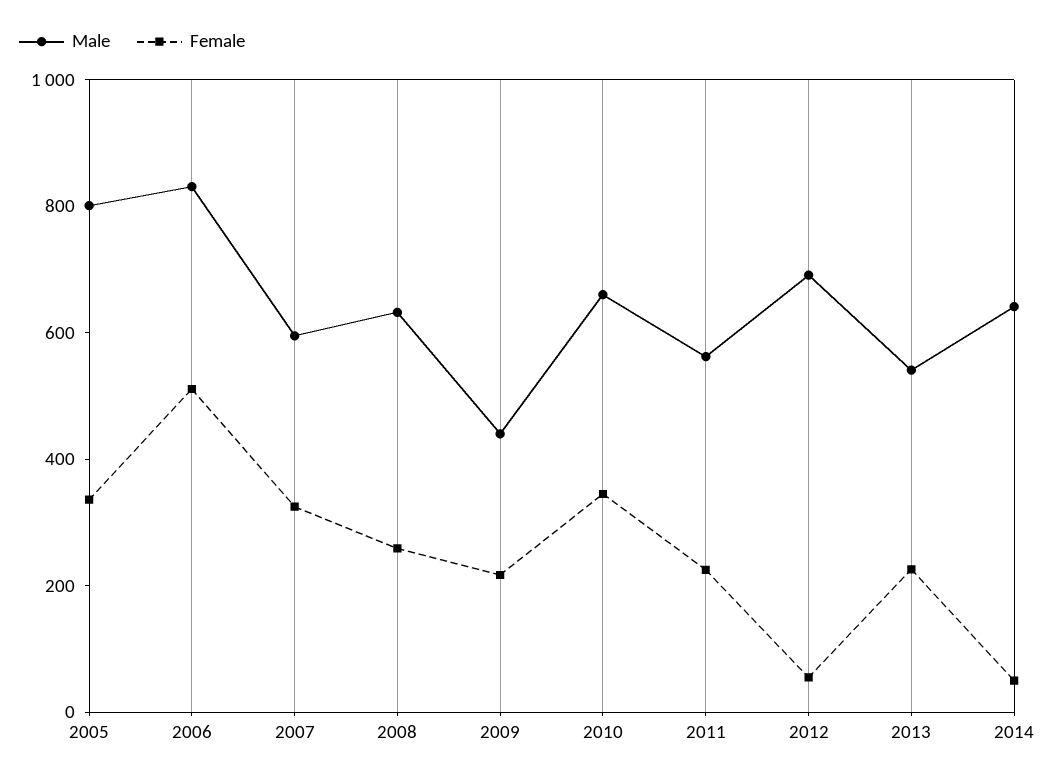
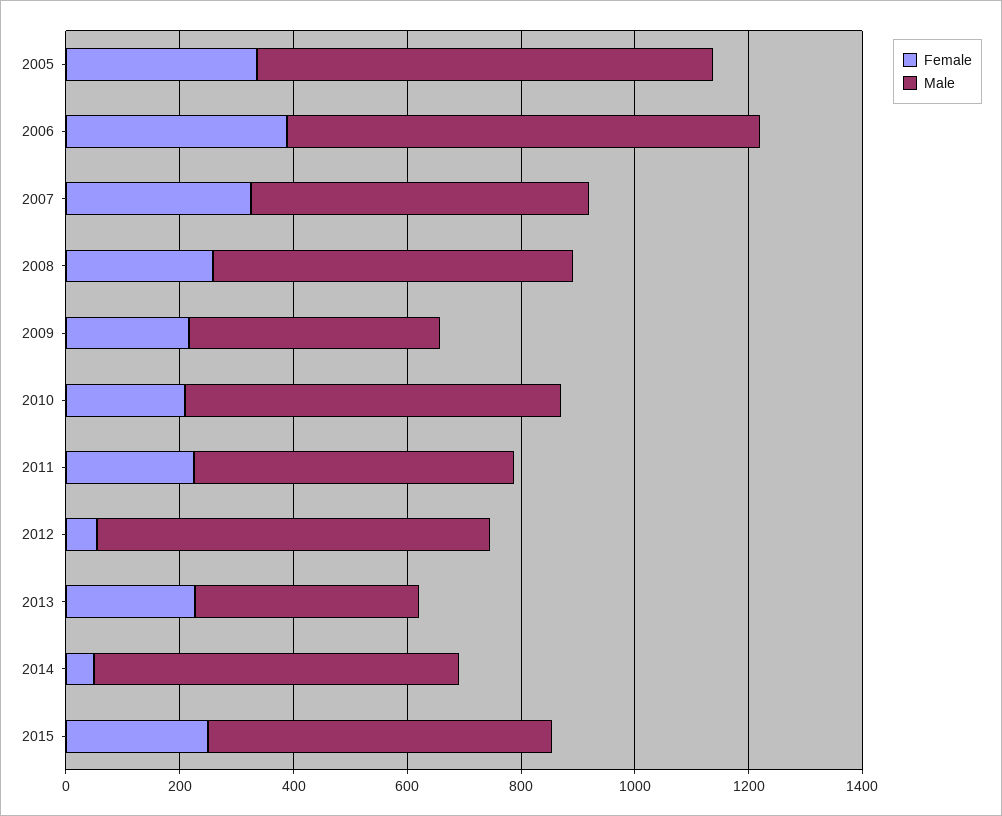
Female, 2006: 500 -> 400
Female, 2010: 350 -> 200
Male, 2013: 550 -> 400
Female, 2015: none -> 250
Male, 2015: none -> 600

